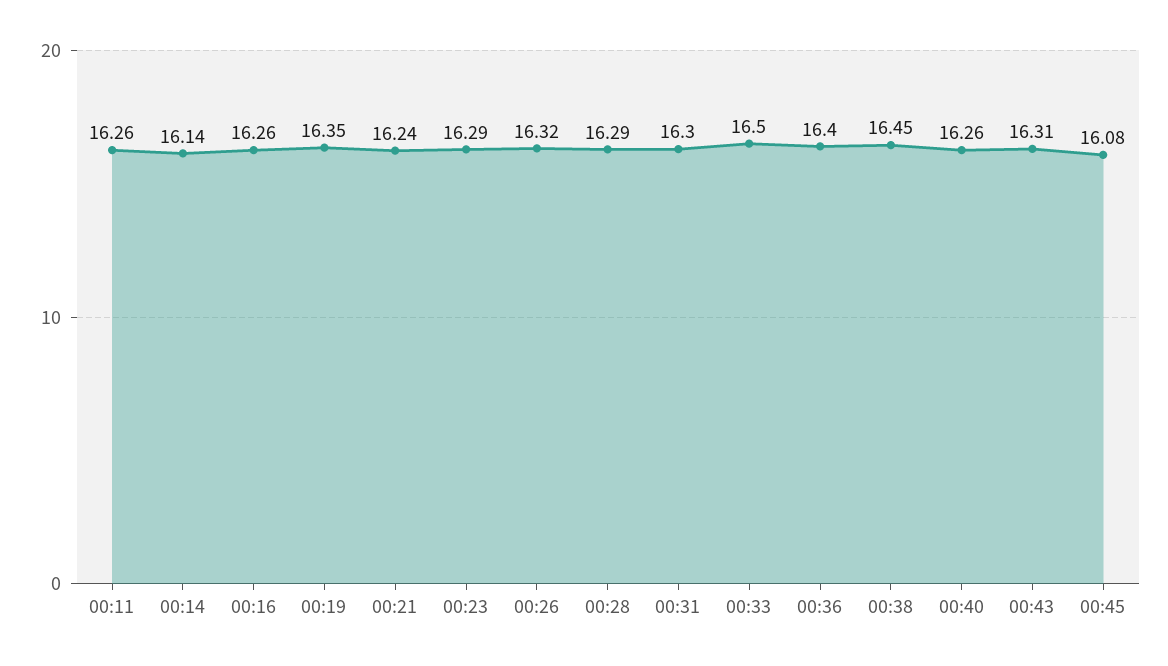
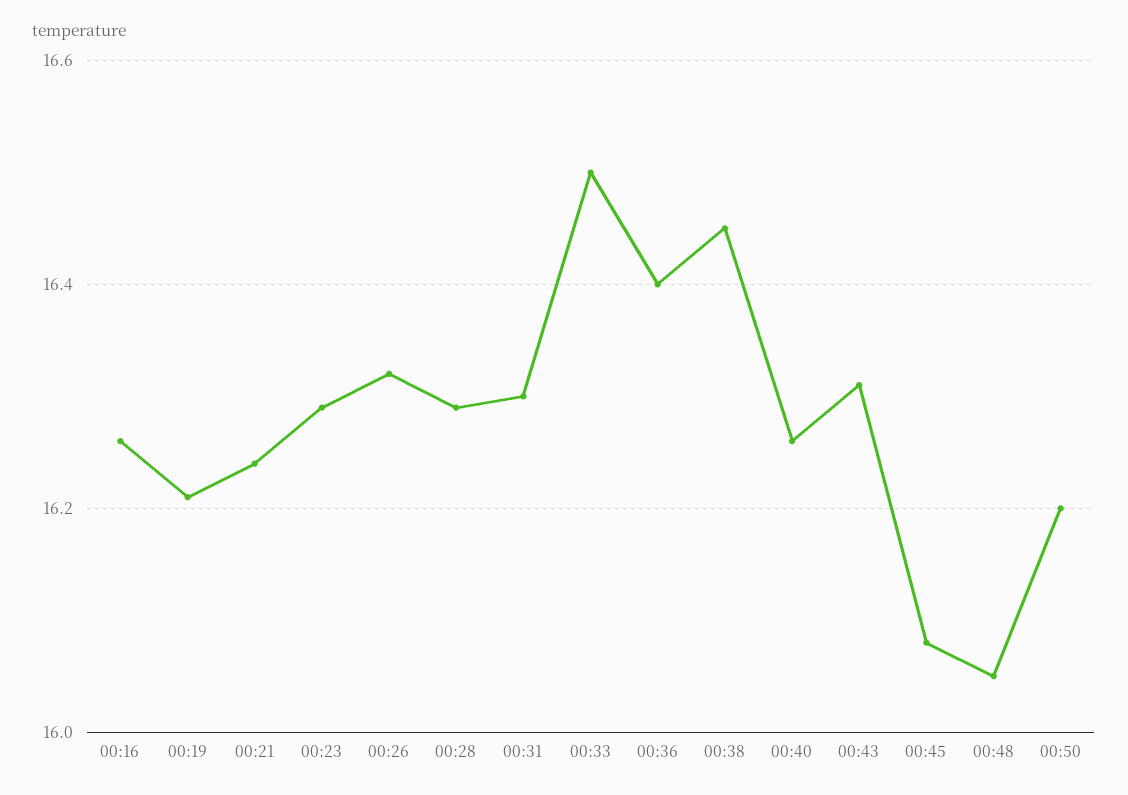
00:11: 16.26 -> none
00:14: 16.14 -> none
00:19: 16.35 -> 16.2
00:48: none -> 16.05
00:50: none -> 16.2

